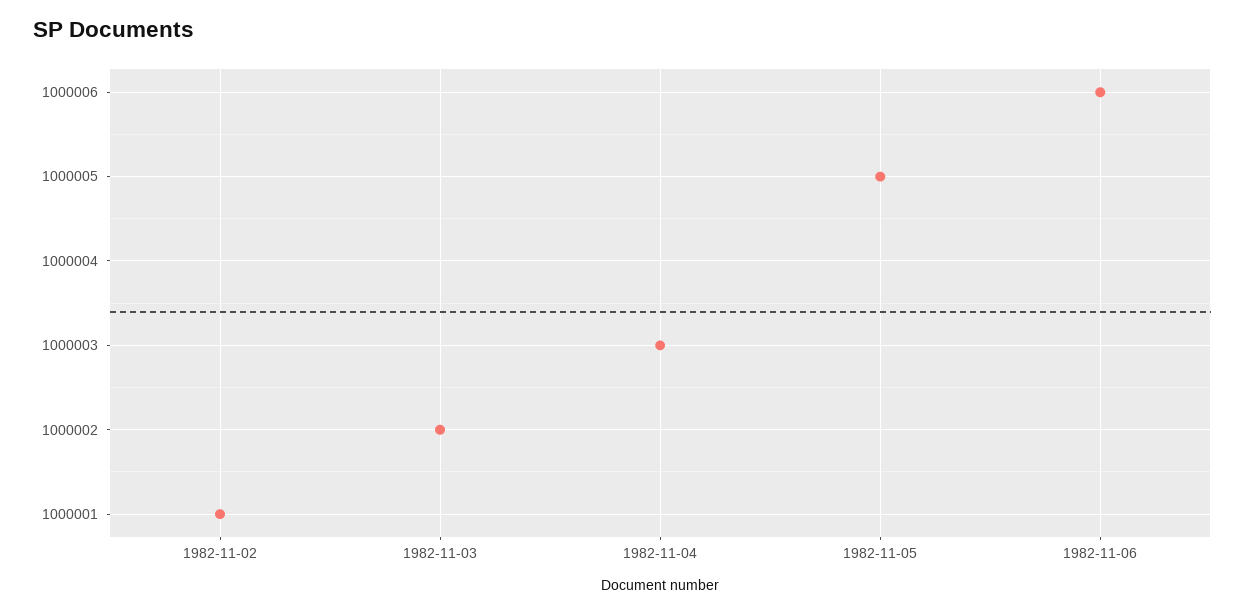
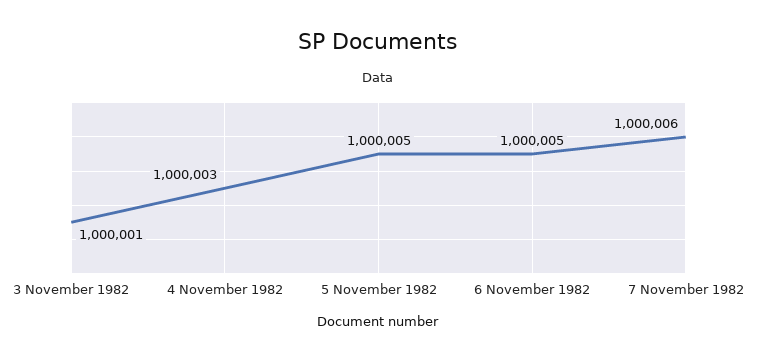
1982-11-02: 1000001 -> none
1982-11-03: 1000002 -> 1000001
1982-11-06: 1000006 -> 1000005
7 November 1982: none -> 1000006

